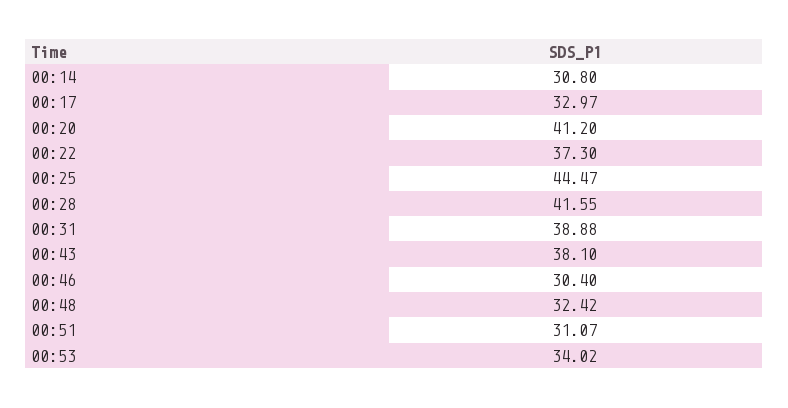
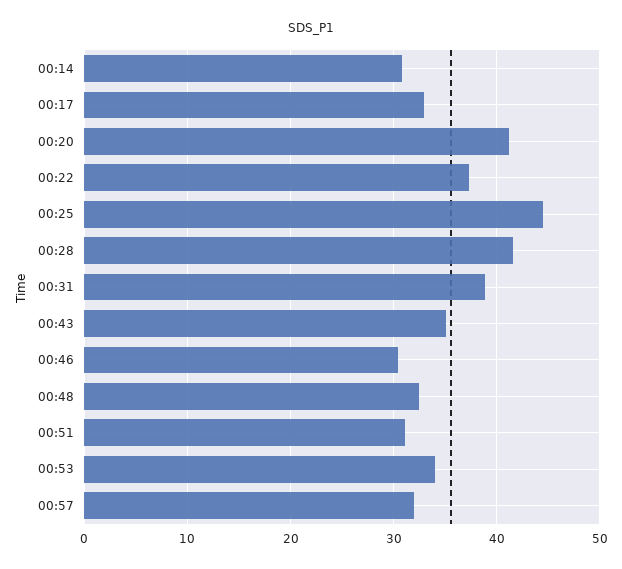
00:43: 38.1 -> 35
00:57: none -> 32

